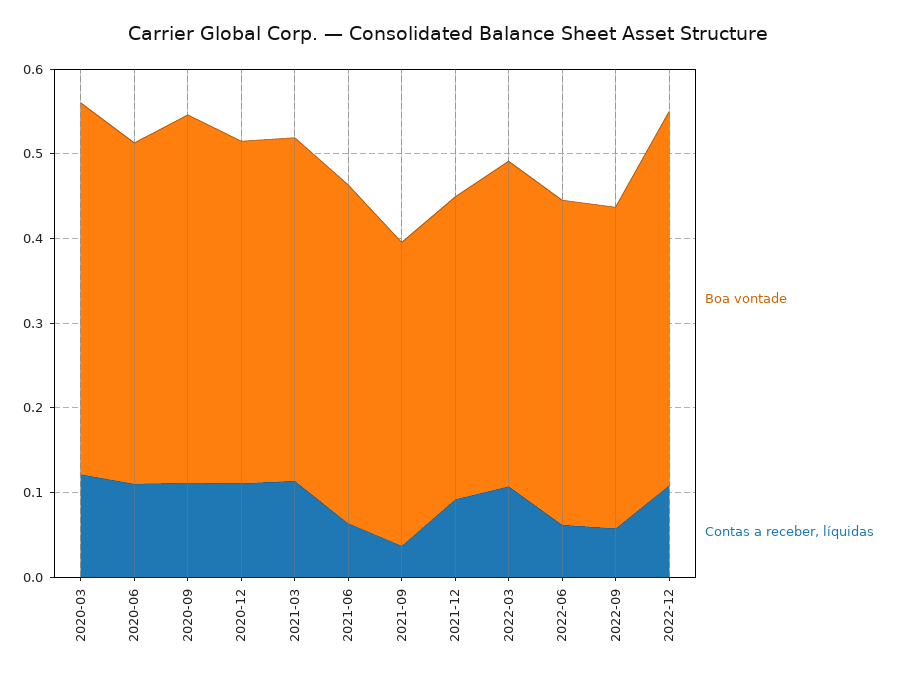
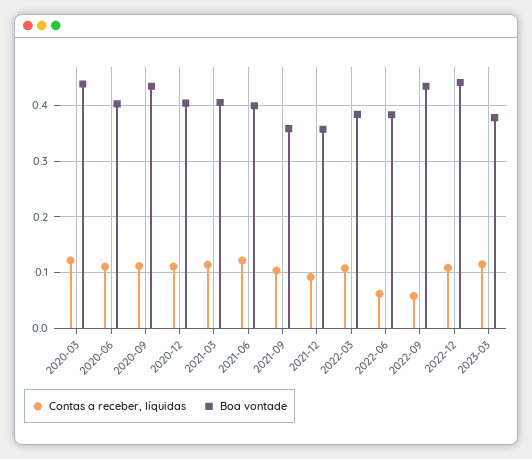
Contas a receber, líquidas, 2021-06: 0.06 -> 0.12
Contas a receber, líquidas, 2021-09: 0.04 -> 0.1
Boa vontade, 2022-09: 0.38 -> 0.44
Contas a receber, líquidas, 2023-03: none -> 0.12
Boa vontade, 2023-03: none -> 0.38

